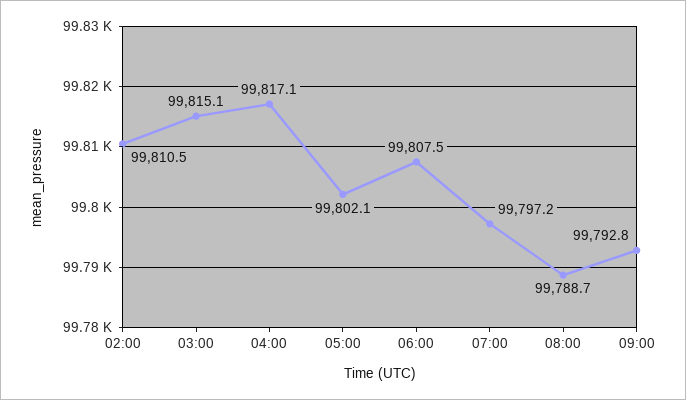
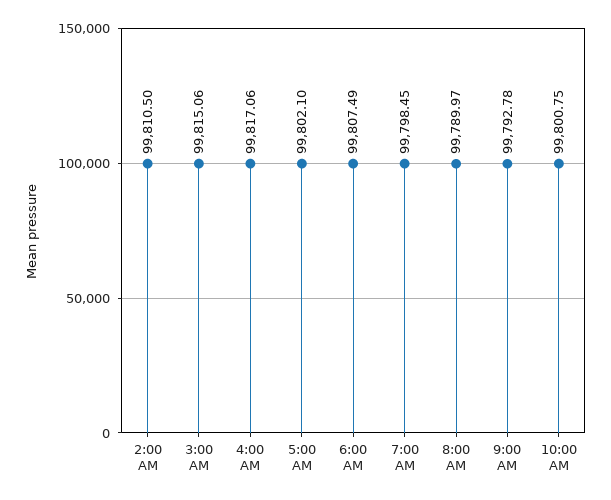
07:00: 99797.2 -> 99798.45
08:00: 99788.7 -> 99789.97
10:00 AM: none -> 99800.75

